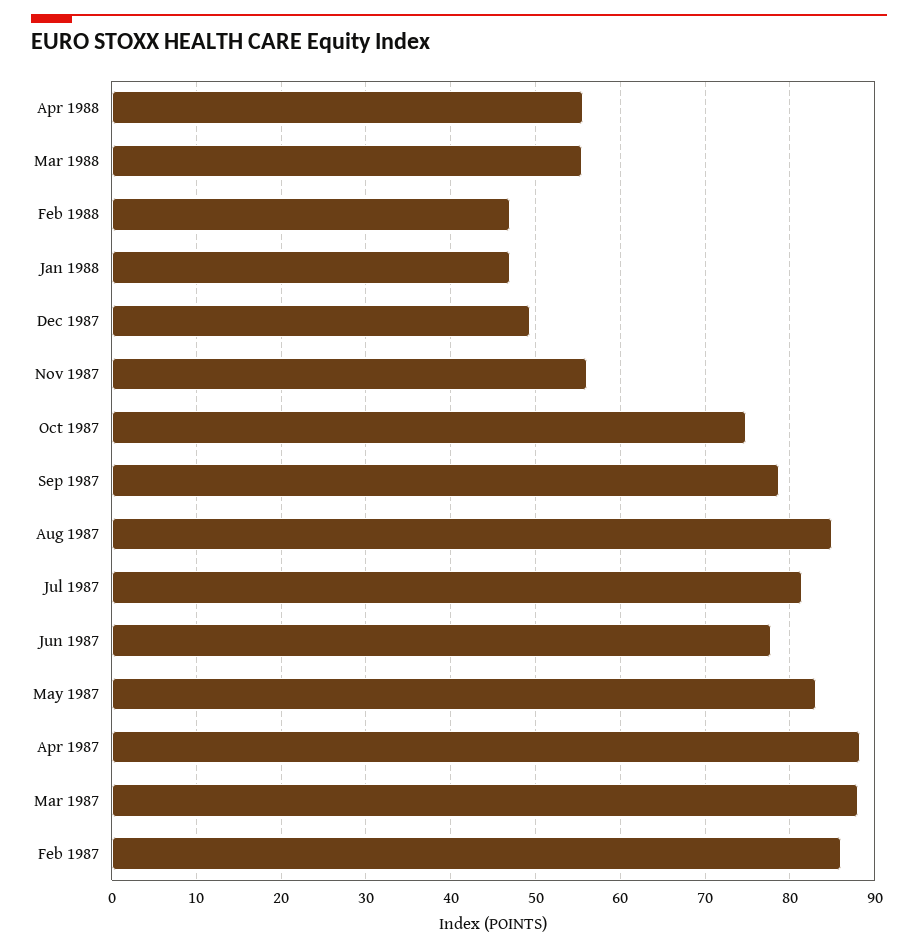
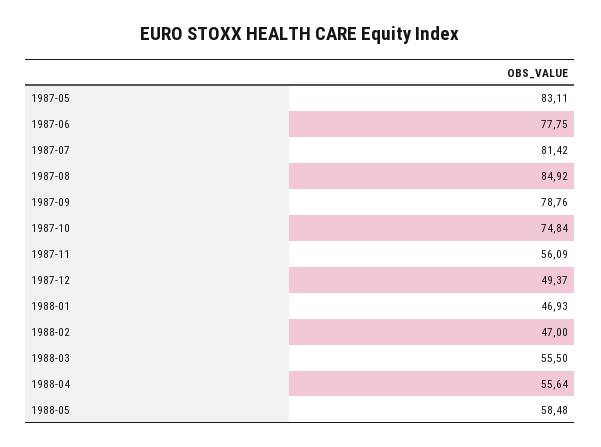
Apr 1987: 88 -> none
Mar 1987: 88 -> none
Feb 1987: 86 -> none
1988-05: none -> 58.48

